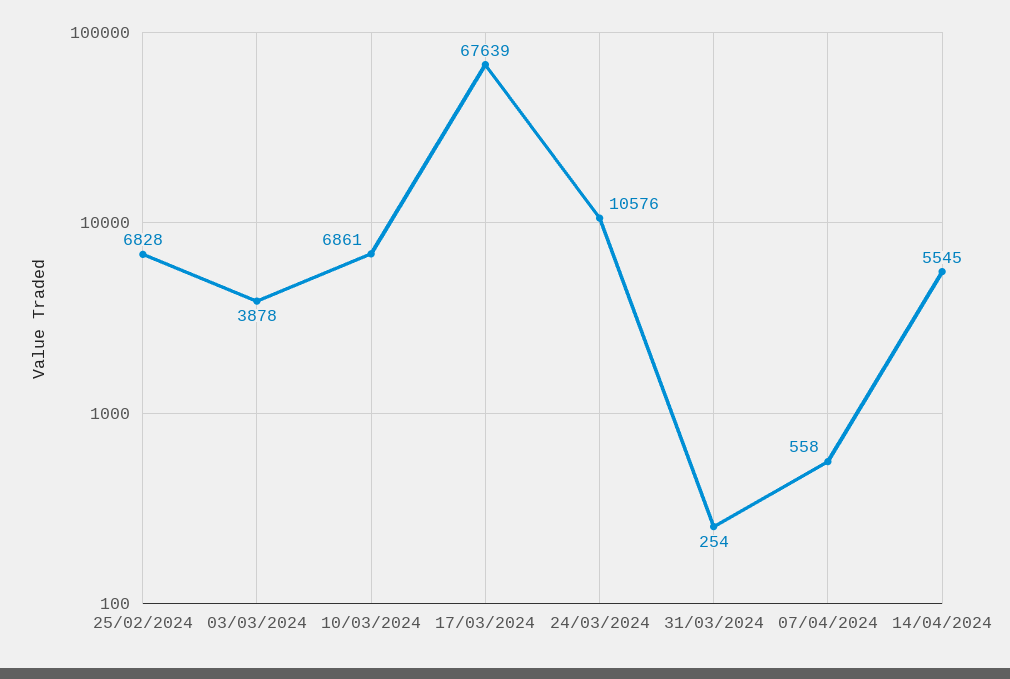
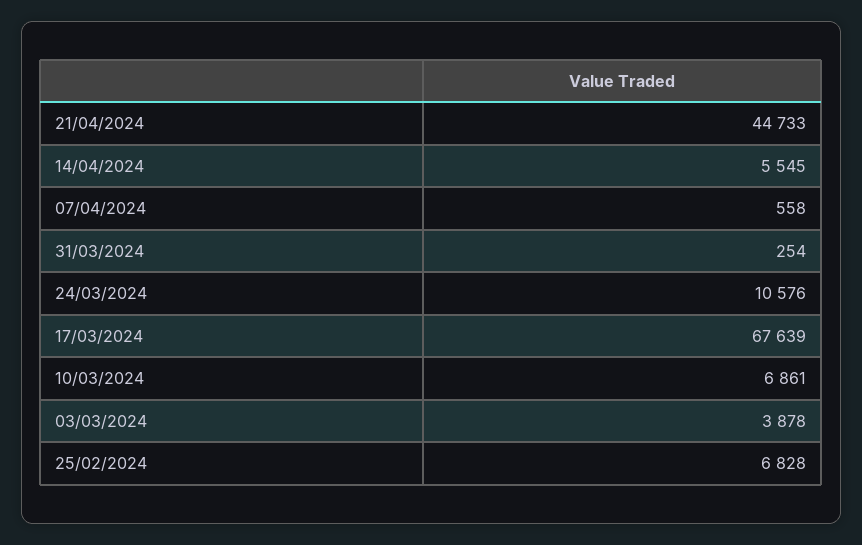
21/04/2024: none -> 44733

